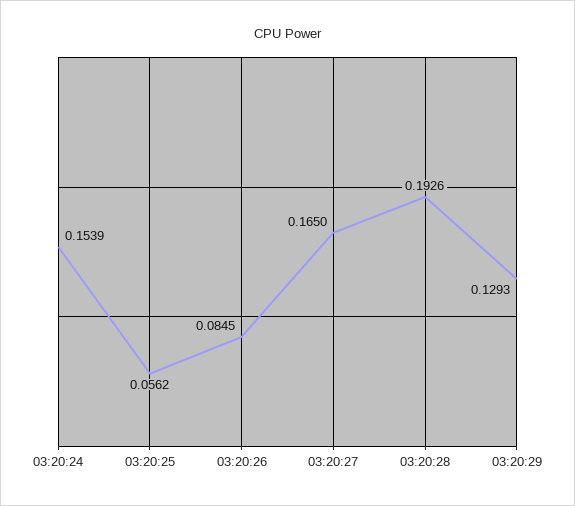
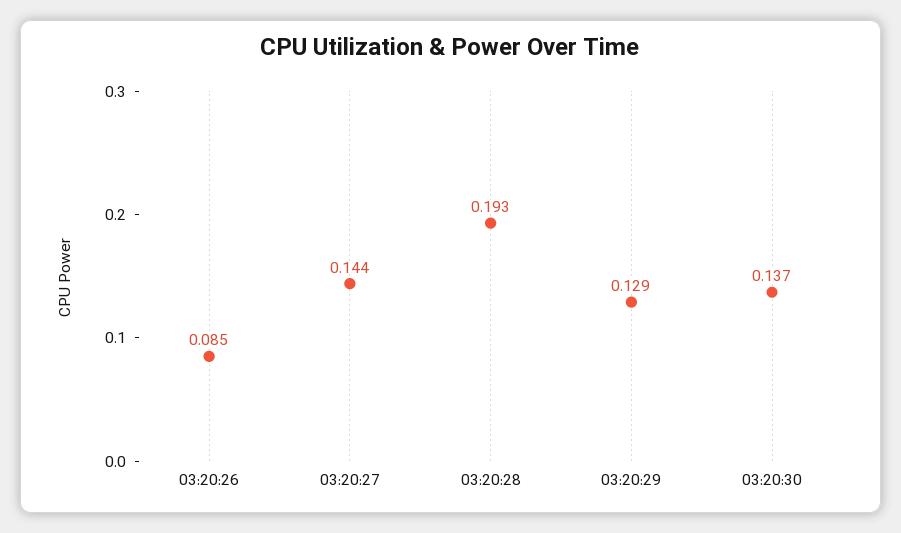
03:20:24: 0.1539 -> none
03:20:25: 0.0562 -> none
03:20:27: 0.165 -> 0.144
03:20:30: none -> 0.137

